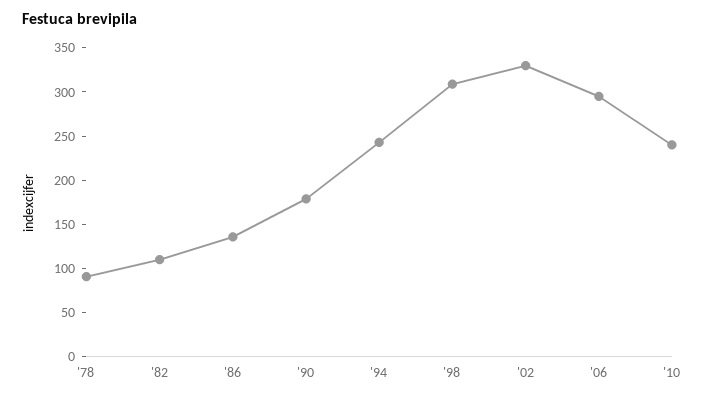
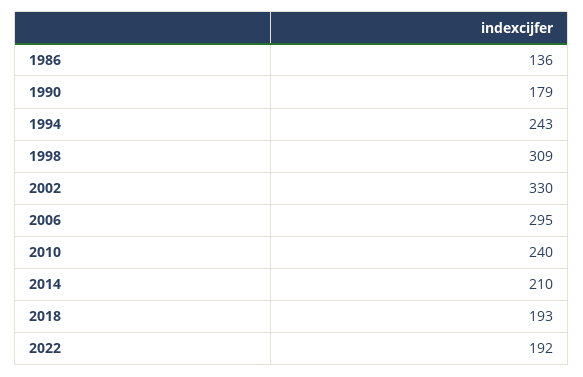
'78: 90 -> none
'82: 110 -> none
2014: none -> 210
2018: none -> 193
2022: none -> 192

